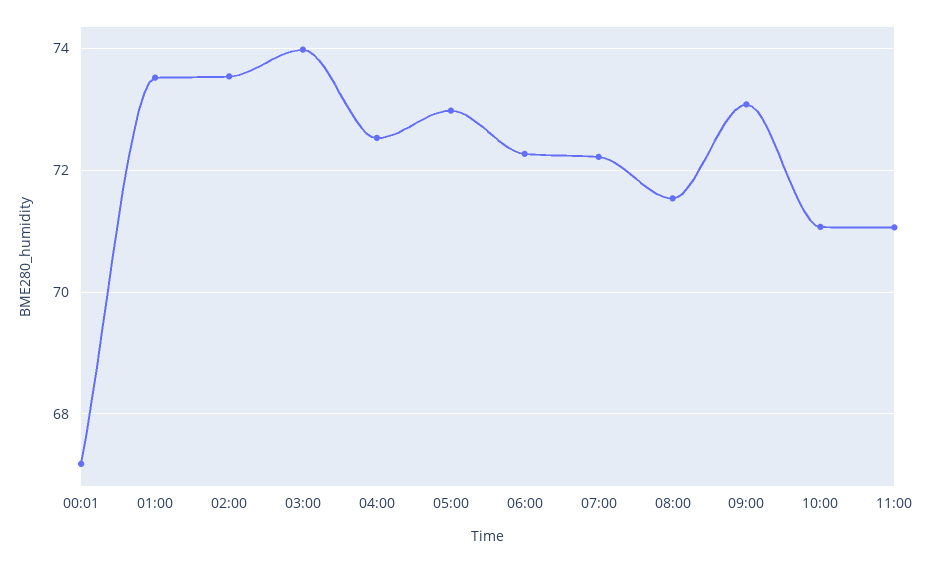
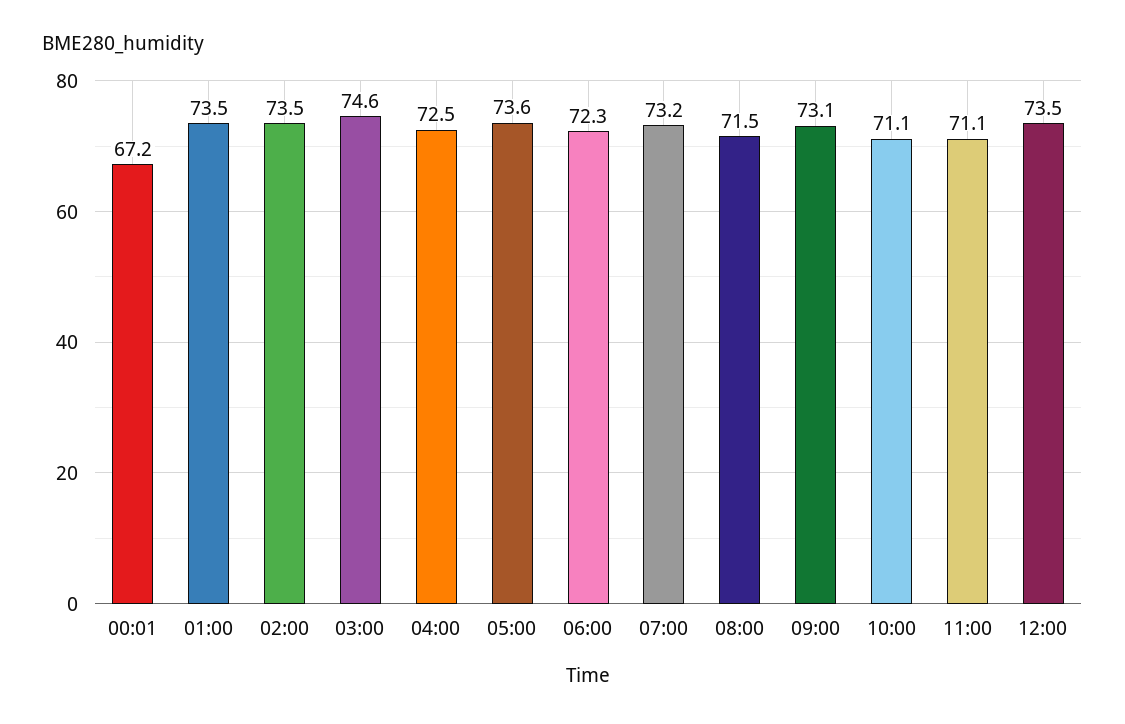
03:00: 74 -> 74.6
05:00: 73 -> 73.6
07:00: 72.2 -> 73.2
12:00: none -> 73.5

